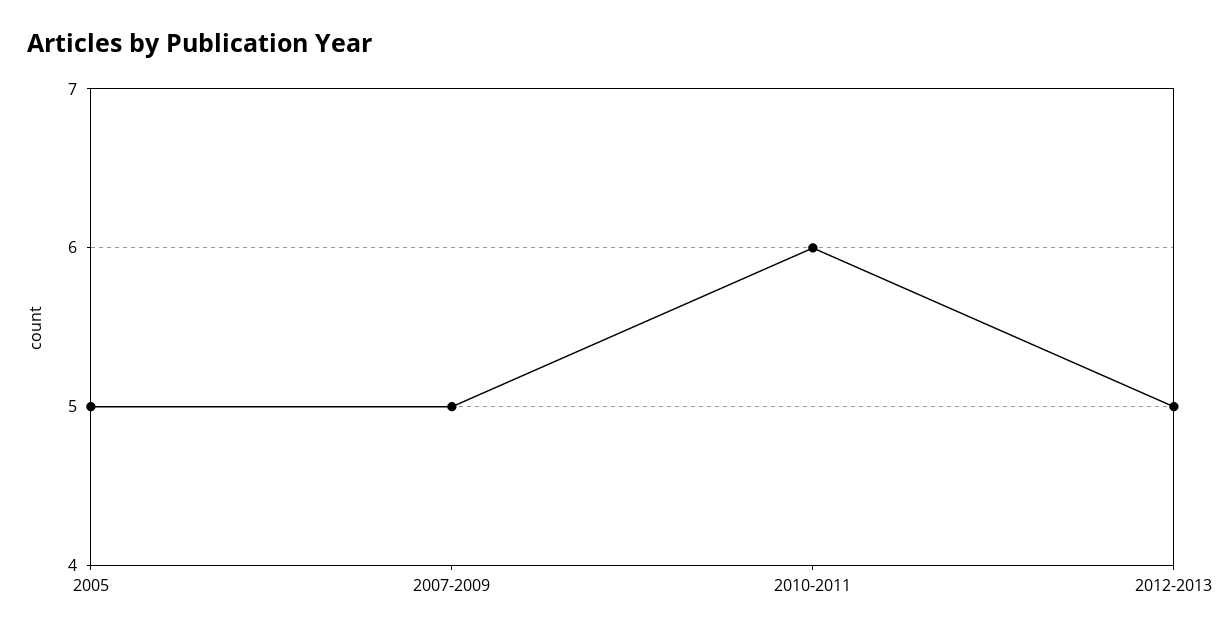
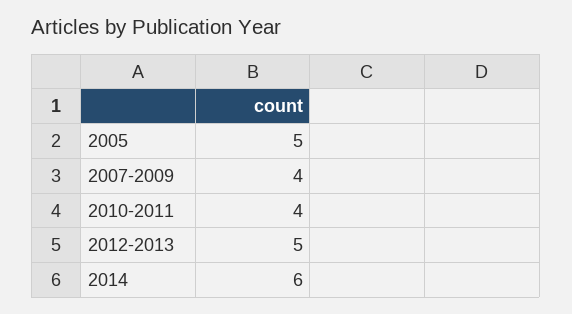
2007-2009: 5 -> 4
2010-2011: 6 -> 4
2014: none -> 6

